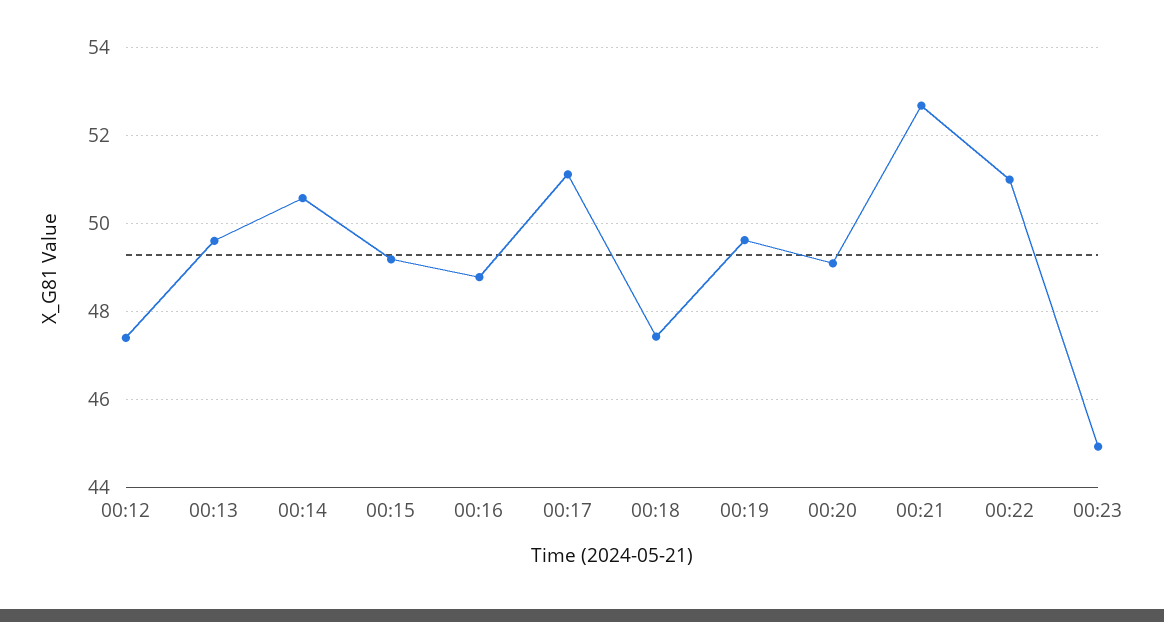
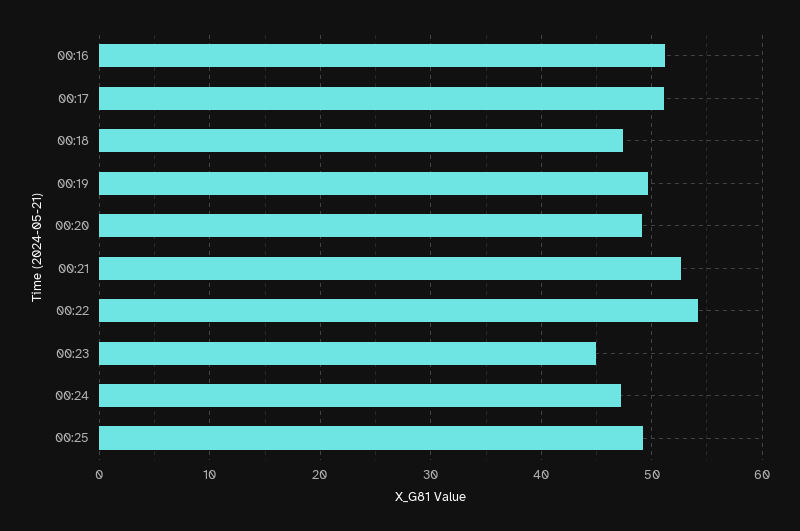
00:12: 47.4 -> none
00:13: 49.6 -> none
00:14: 50.6 -> none
00:15: 49.2 -> none
00:16: 48.8 -> 51
00:22: 51 -> 54
00:24: none -> 47
00:25: none -> 49

